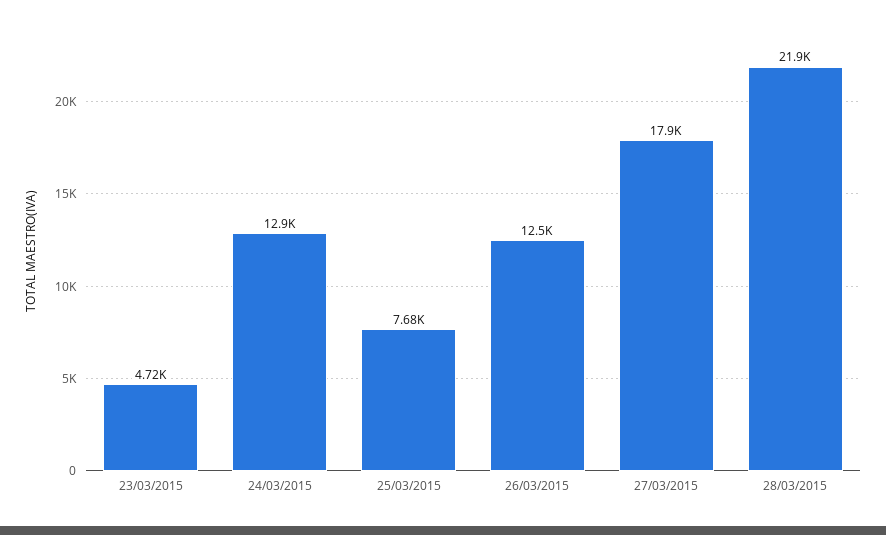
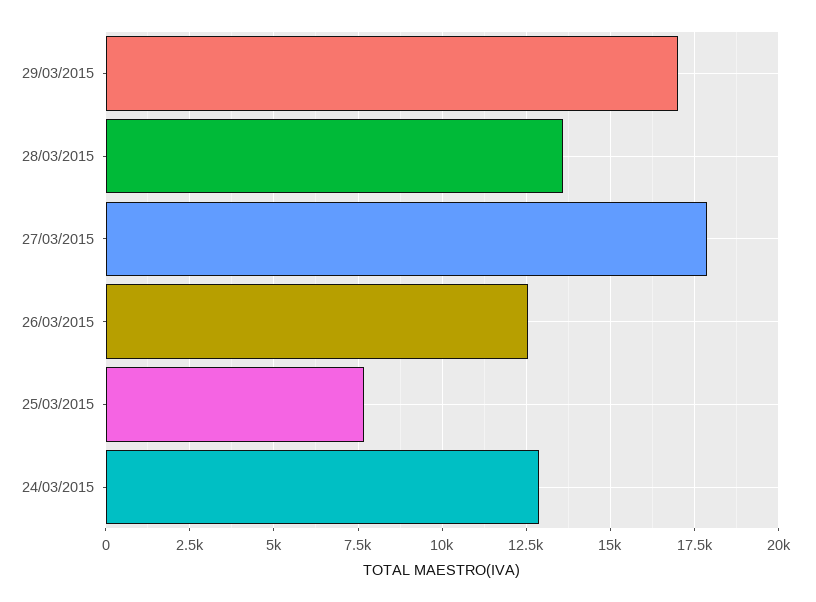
23/03/2015: 4720 -> none
28/03/2015: 21900 -> 13500
29/03/2015: none -> 17000

